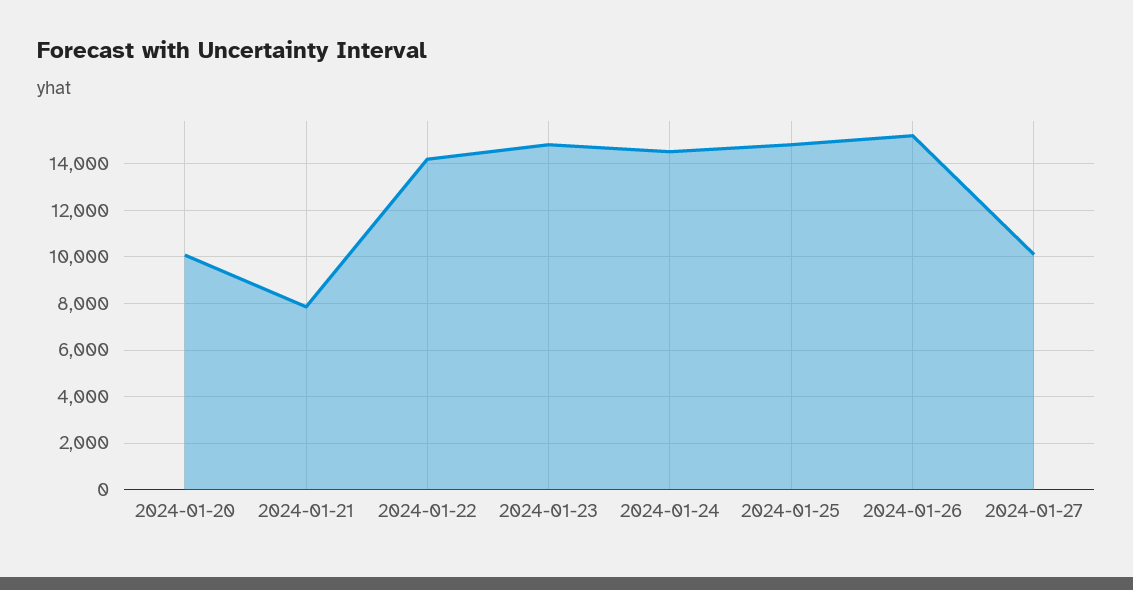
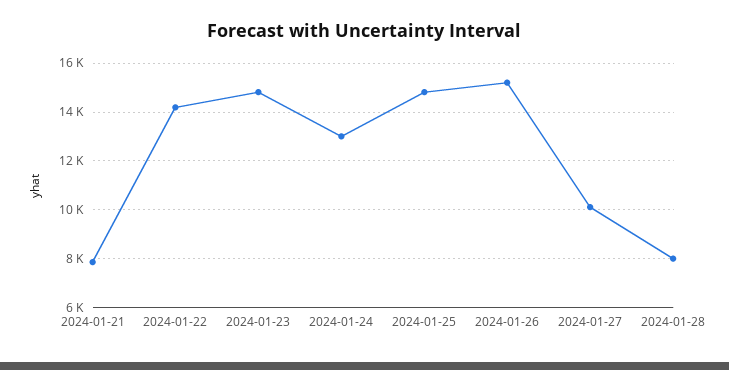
2024-01-20: 10000 -> none
2024-01-24: 14500 -> 13000
2024-01-28: none -> 8000

